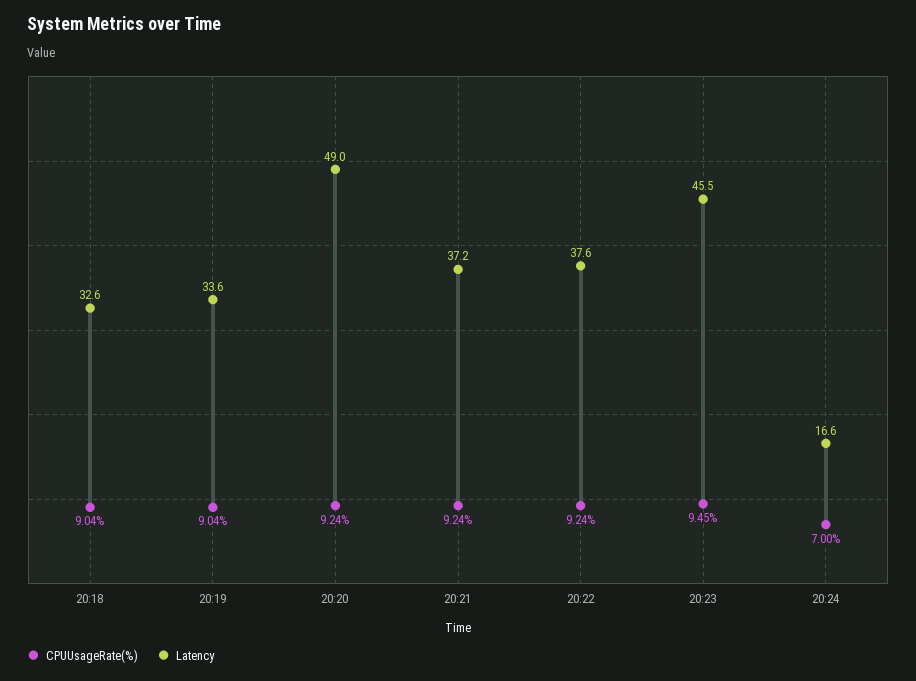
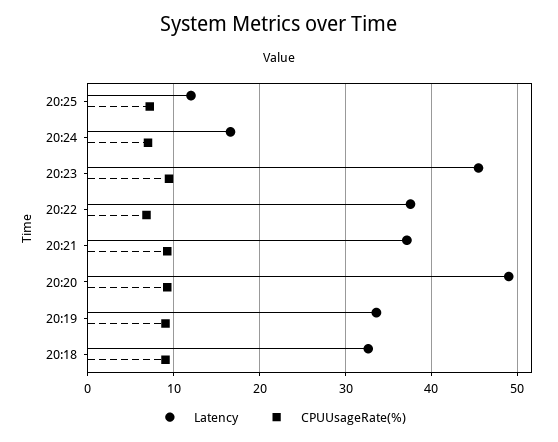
CPUUsageRate(%), 20:22: 9.24 -> 7
Latency, 20:25: none -> 12
CPUUsageRate(%), 20:25: none -> 7

